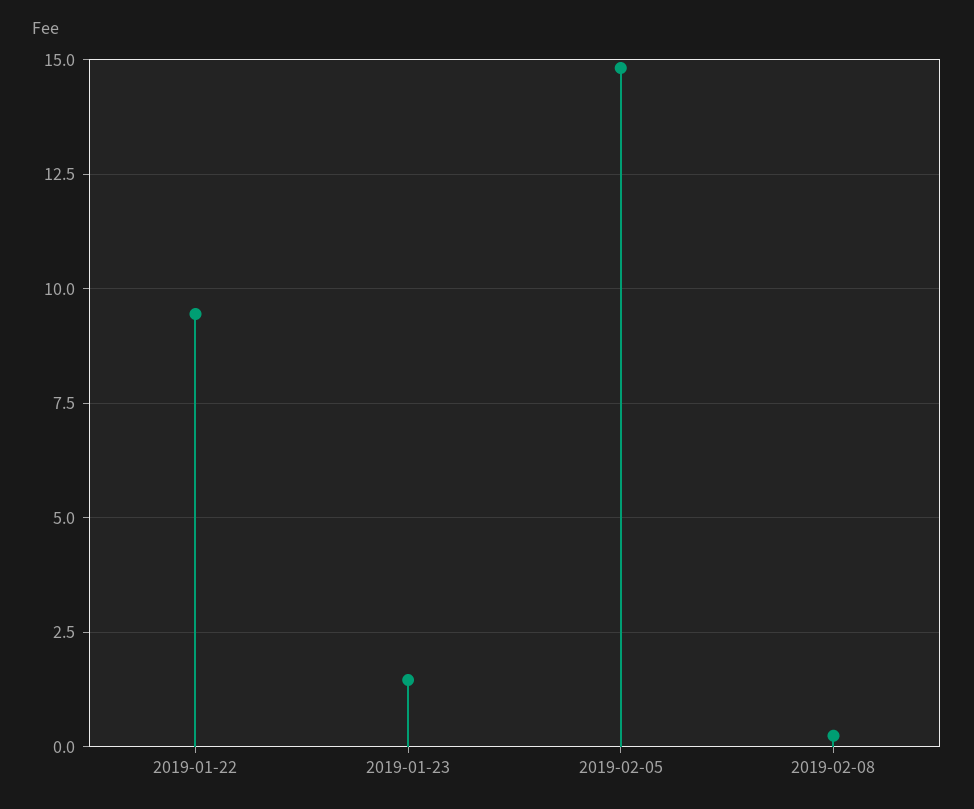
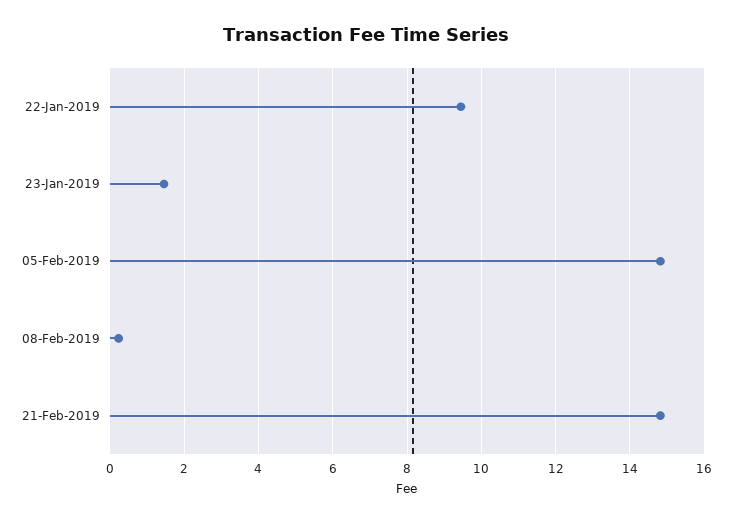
21-Feb-2019: none -> 14.8

